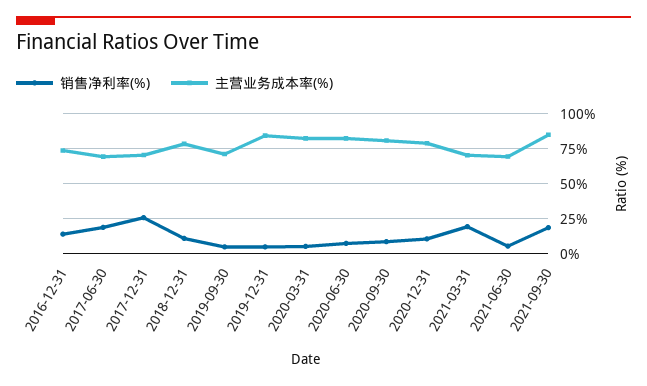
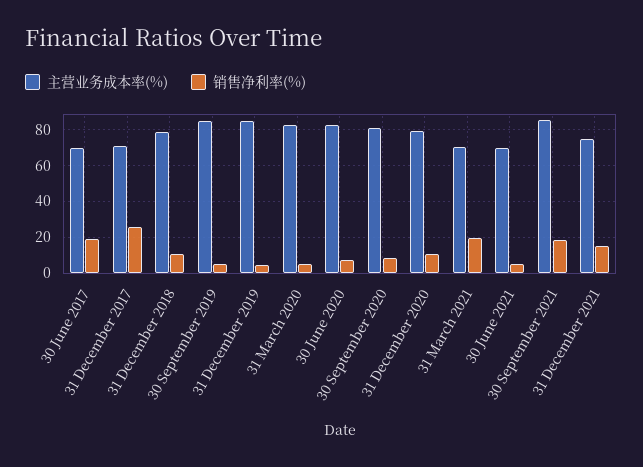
销售净利率(%), 2016-12-31: 15 -> none
主营业务成本率(%), 2016-12-31: 75 -> none
主营业务成本率(%), 2019-09-30: 70 -> 85
主营业务成本率(%), 31 December 2021: none -> 75
销售净利率(%), 31 December 2021: none -> 15

